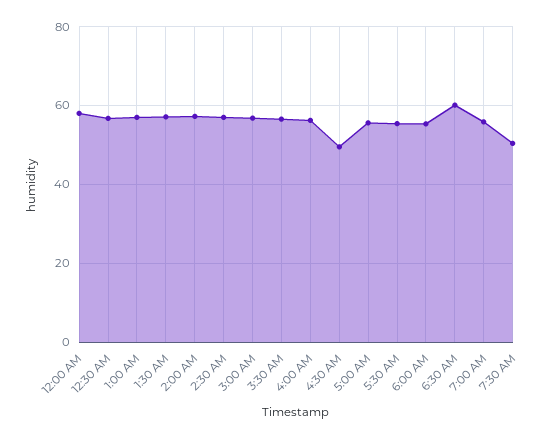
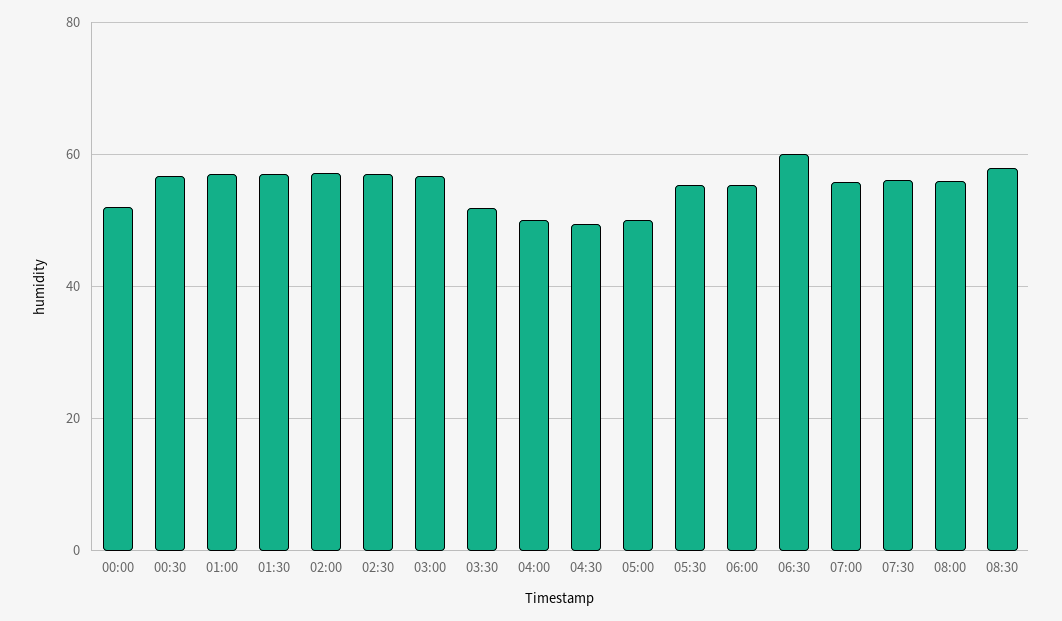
12:00 AM: 58 -> 52
3:30 AM: 56 -> 52
4:00 AM: 56 -> 50
5:00 AM: 56 -> 50
7:30 AM: 50 -> 56
08:00: none -> 56
08:30: none -> 58

